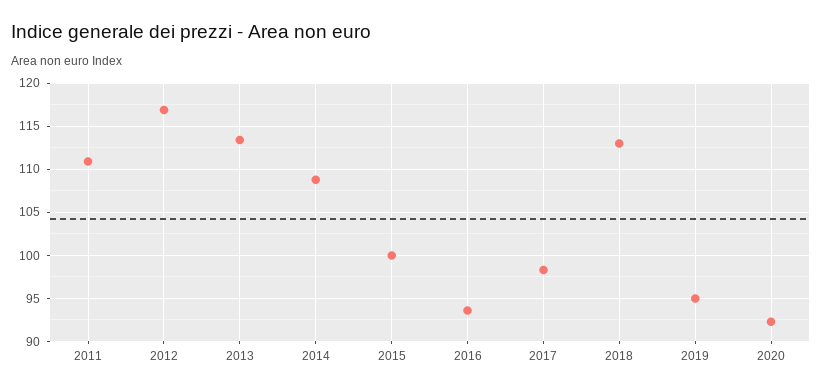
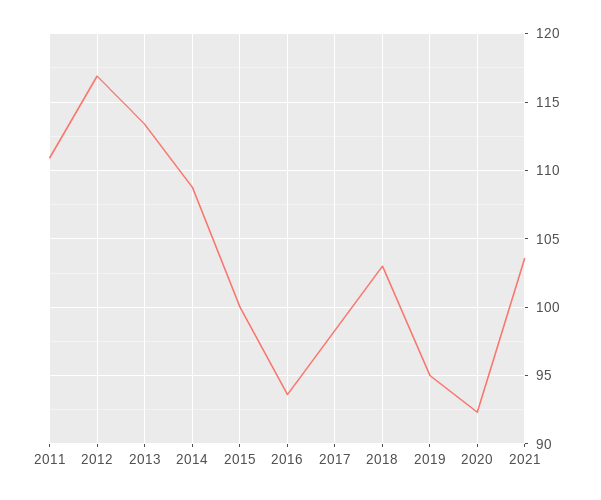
2018: 113 -> 103
2021: none -> 103.5

